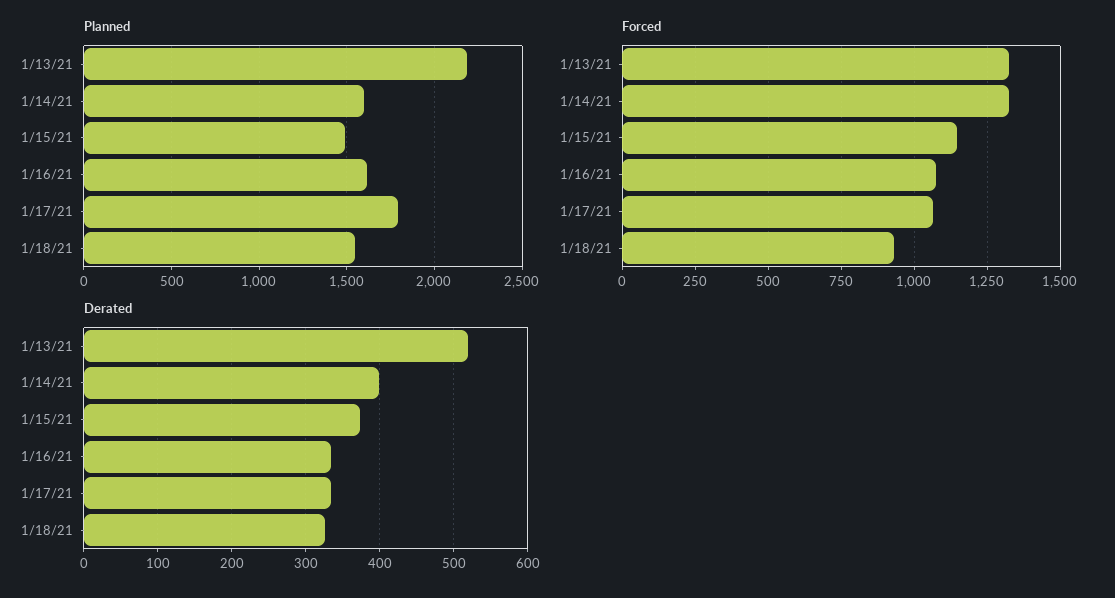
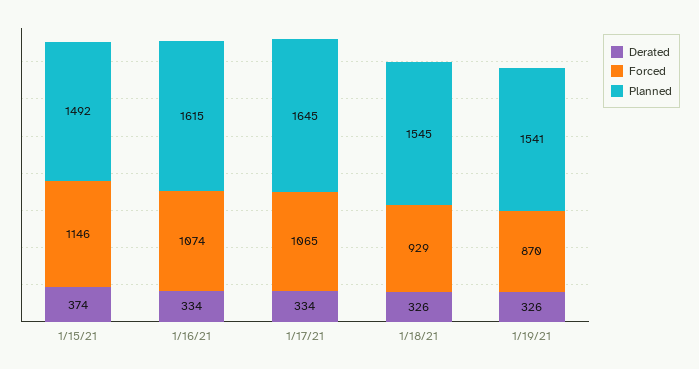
Planned, 1/13/21: 2200 -> none
Planned, 1/14/21: 1600 -> none
Planned, 1/17/21: 1800 -> 1645
Forced, 1/13/21: 1325 -> none
Forced, 1/14/21: 1325 -> none
Derated, 1/13/21: 520 -> none
Derated, 1/14/21: 400 -> none
Derated, 1/19/21: none -> 326
Forced, 1/19/21: none -> 870
Planned, 1/19/21: none -> 1541

